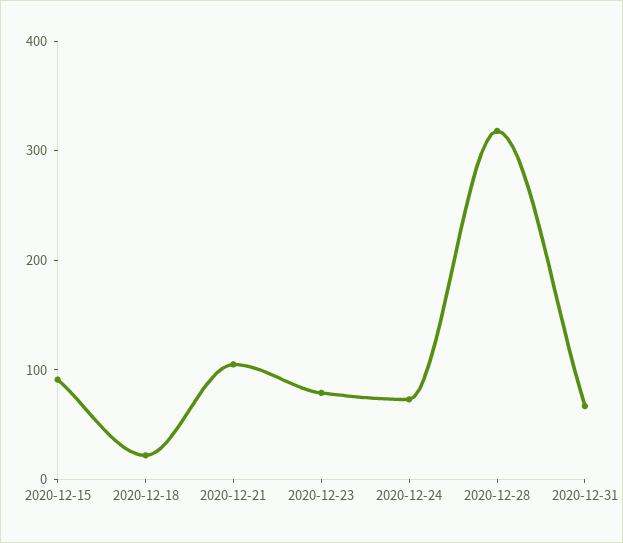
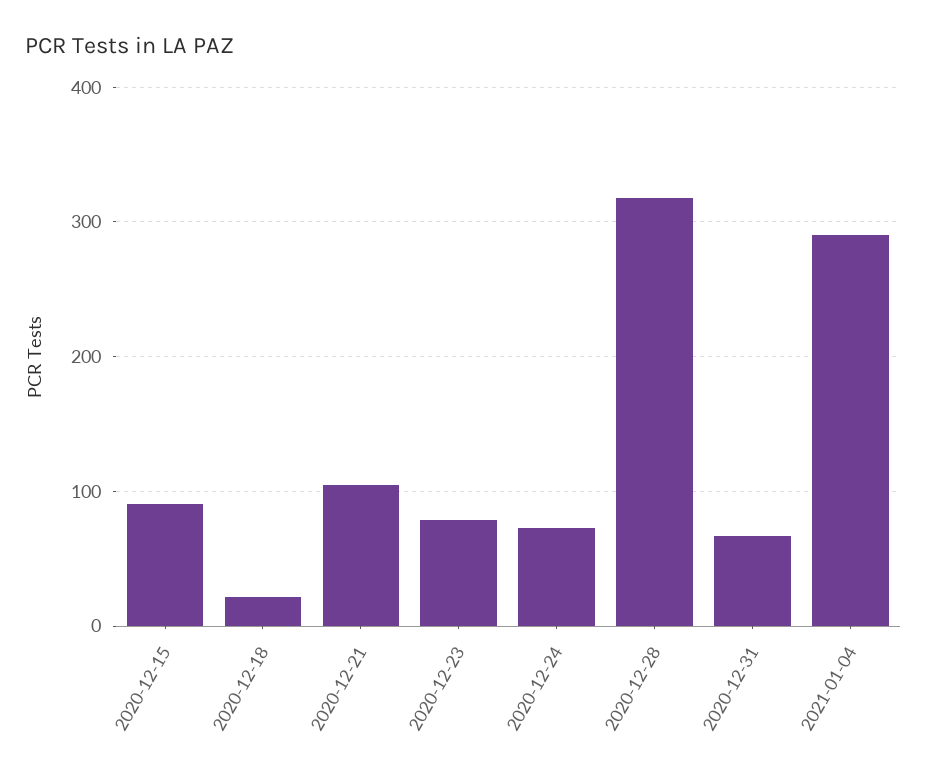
2021-01-04: none -> 290

